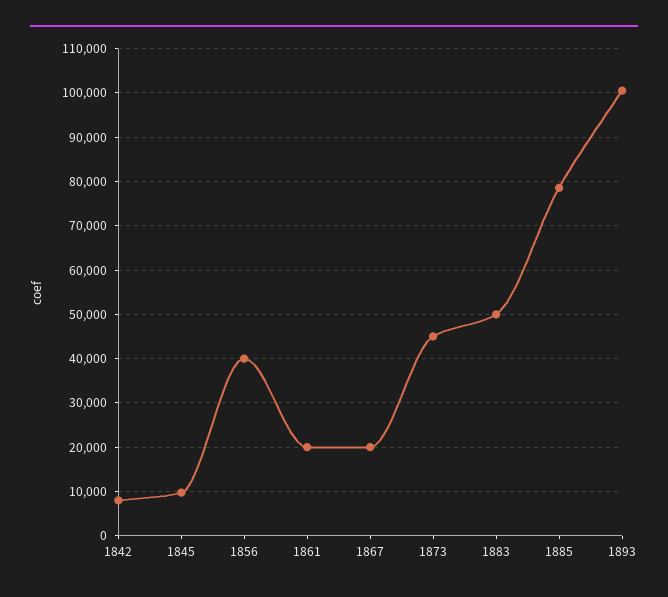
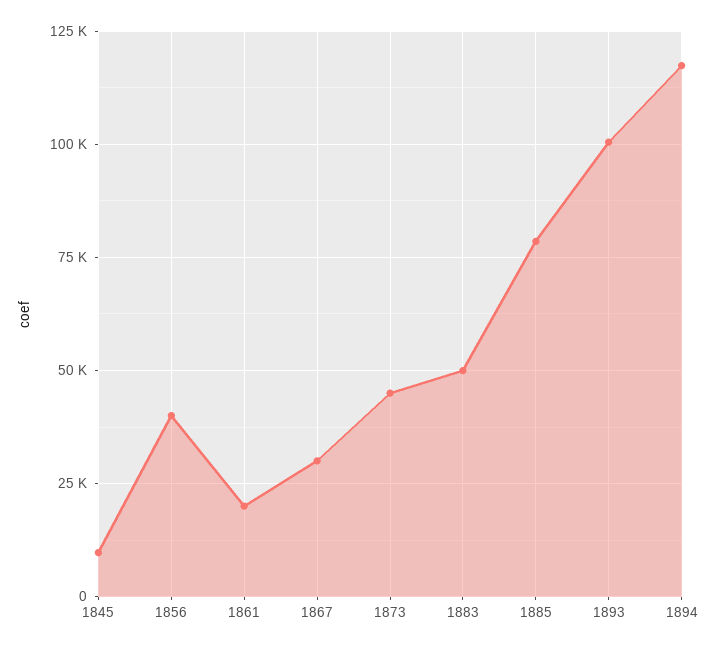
1842: 8000 -> none
1867: 20000 -> 30000
1894: none -> 117500

